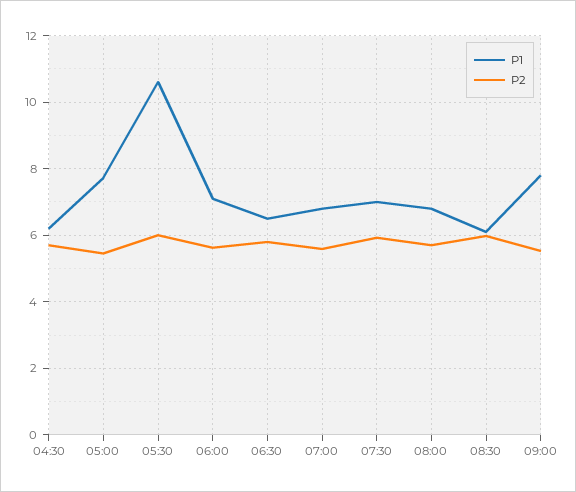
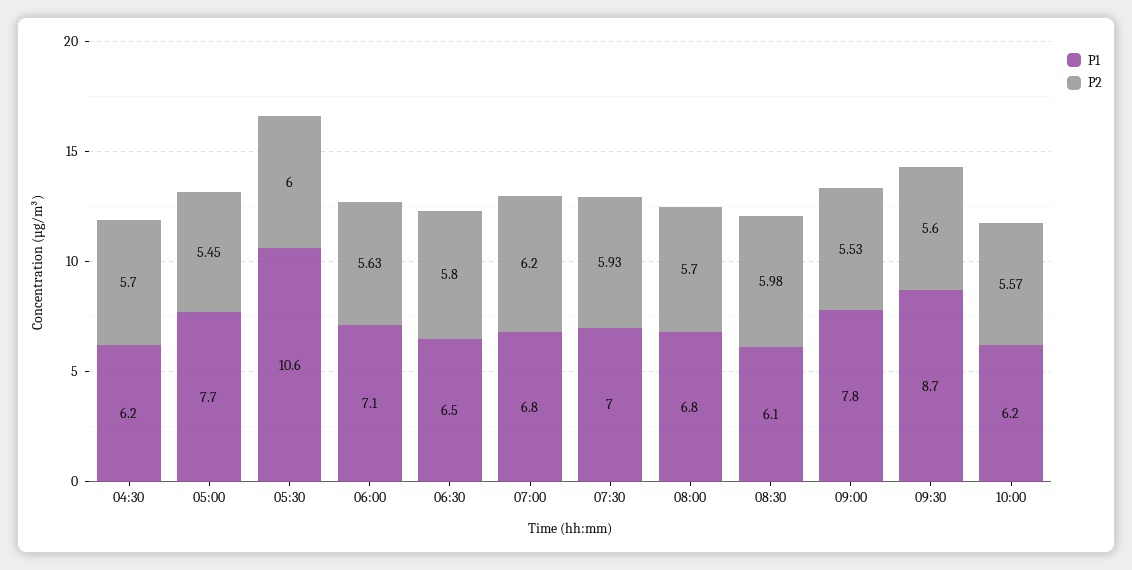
P2, 07:00: 5.6 -> 6.2
P1, 09:30: none -> 8.7
P2, 09:30: none -> 5.6
P1, 10:00: none -> 6.2
P2, 10:00: none -> 5.57

